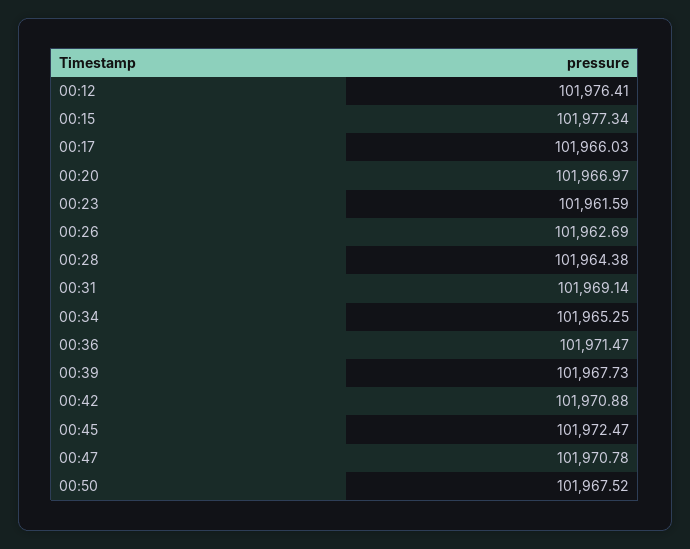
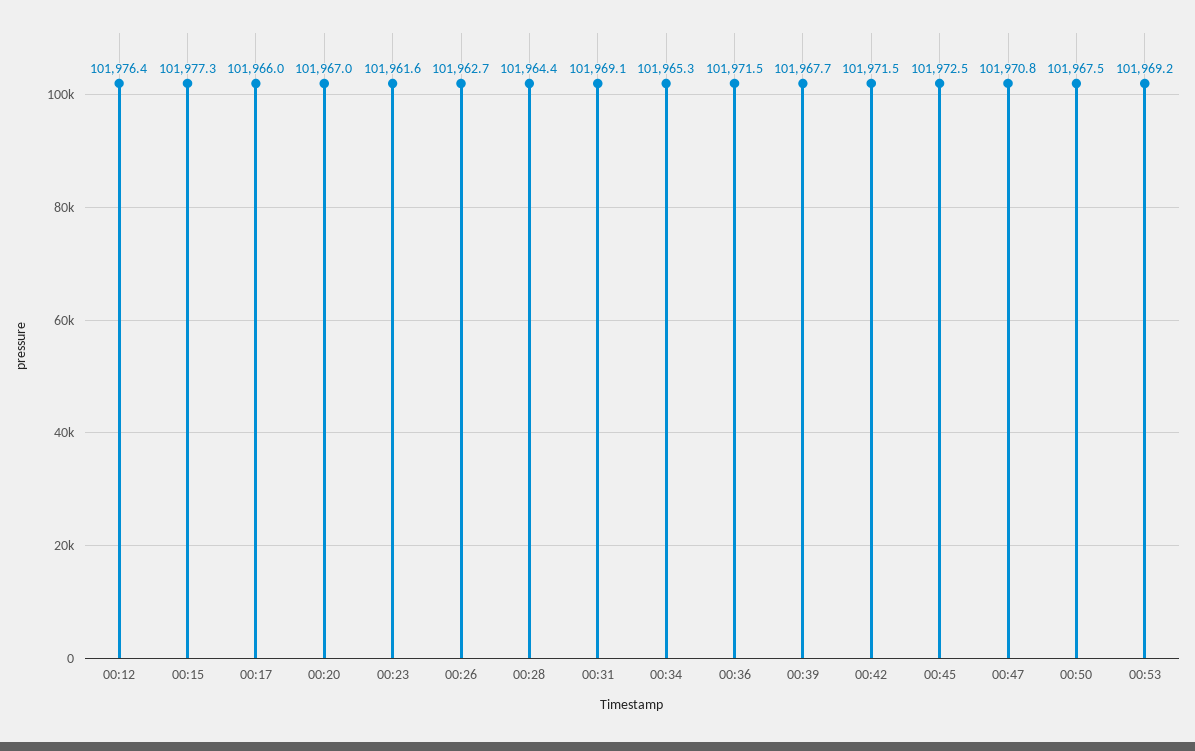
00:42: 101970.88 -> 101971.5
00:53: none -> 101969.2

